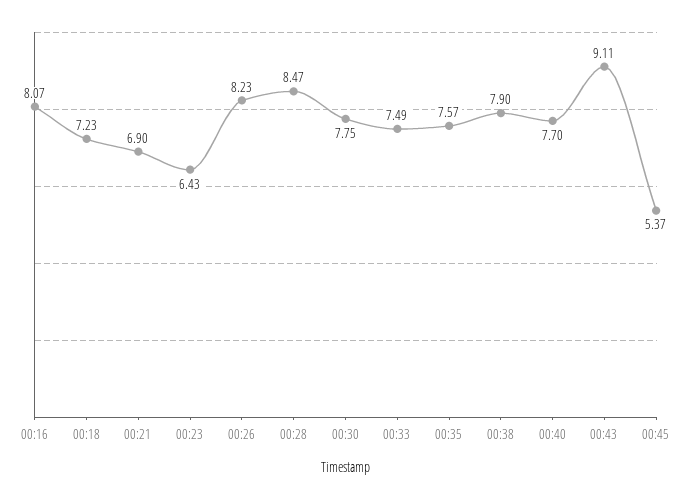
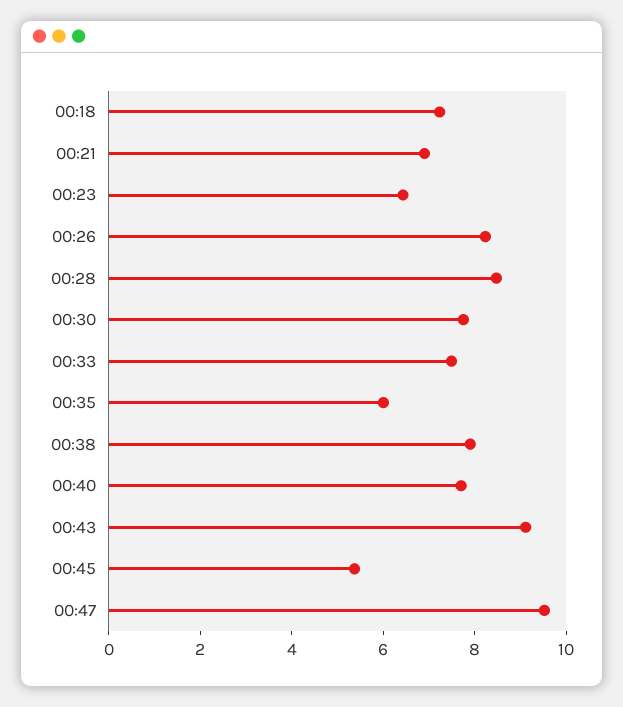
00:16: 8.07 -> none
00:35: 7.57 -> 6
00:47: none -> 9.5

